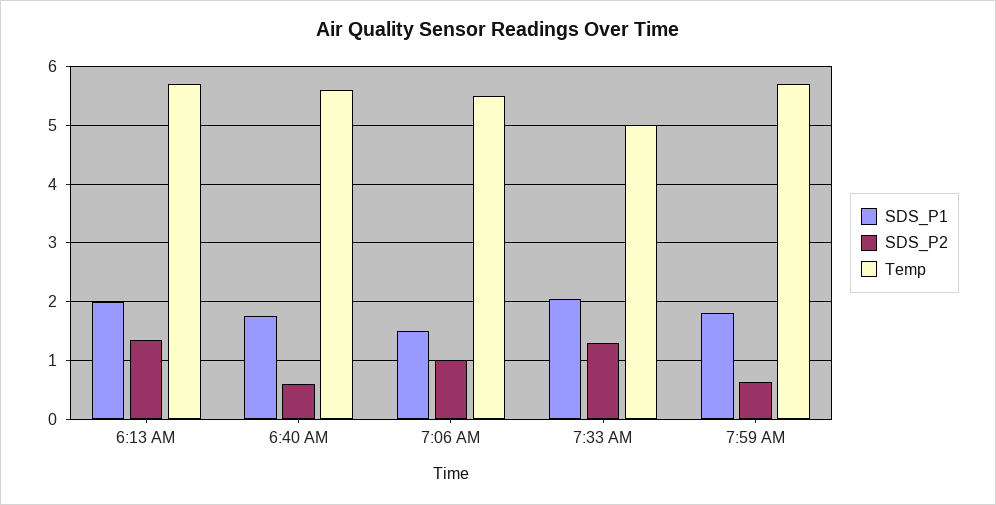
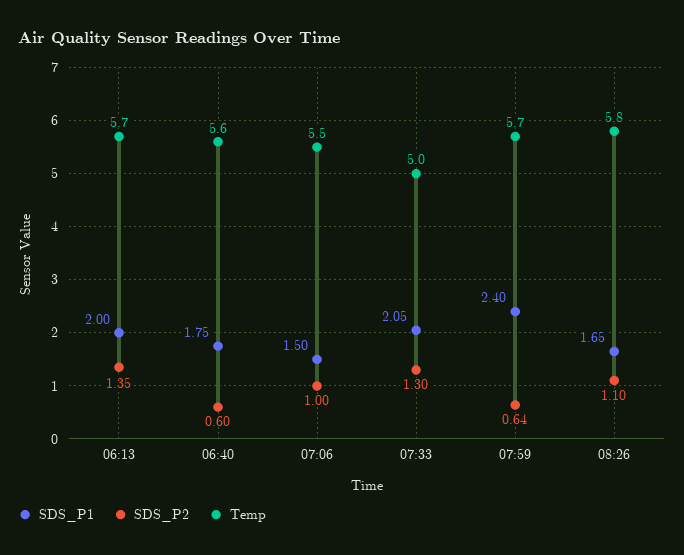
SDS_P1, 7:59 AM: 1.8 -> 2.4
SDS_P1, 08:26: none -> 1.65
SDS_P2, 08:26: none -> 1.1
Temp, 08:26: none -> 5.8

